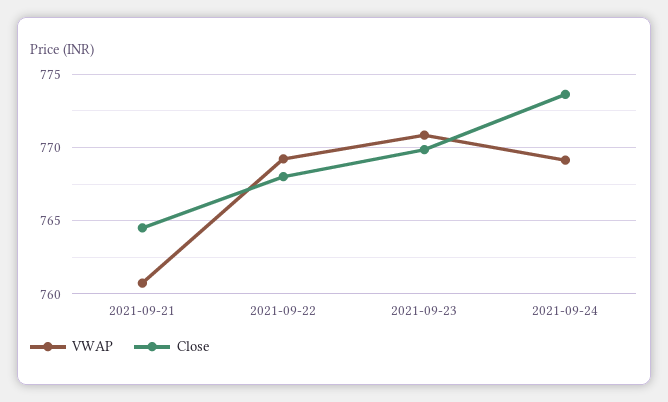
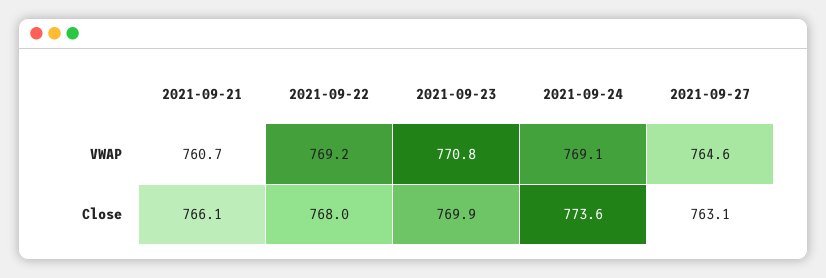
Close, 2021-09-21: 764.5 -> 766.1
VWAP, 2021-09-27: none -> 764.6
Close, 2021-09-27: none -> 763.1

